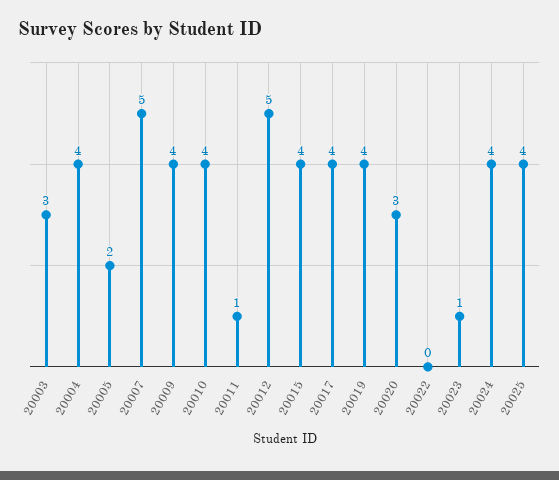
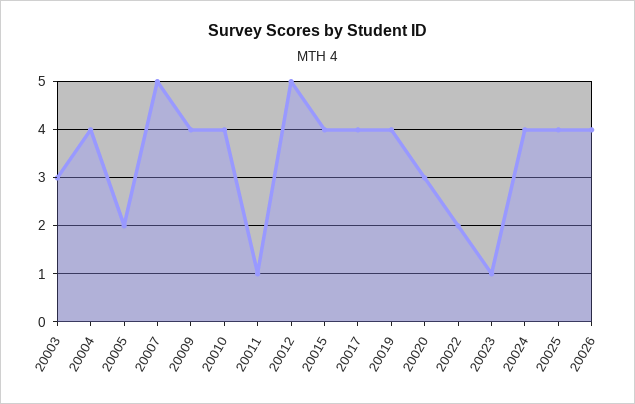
20022: 0 -> 2
20026: none -> 4

